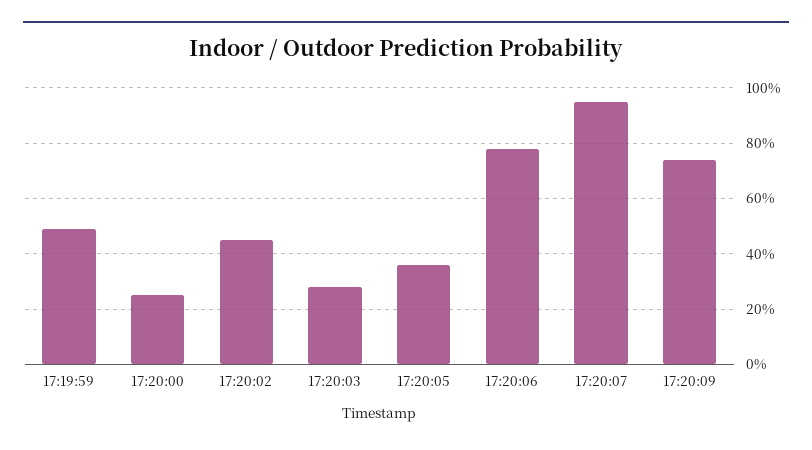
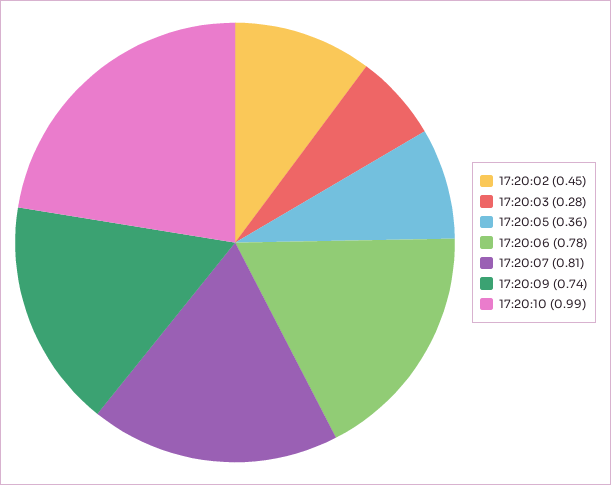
17:19:59: 0.5 -> none
17:20:00: 0.25 -> none
17:20:07: 0.95 -> 0.81
17:20:10: none -> 0.99

